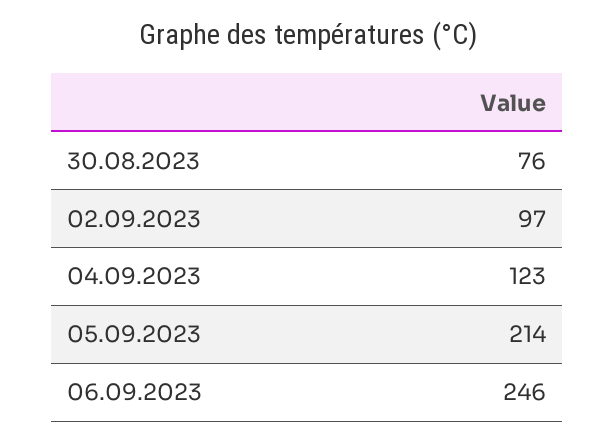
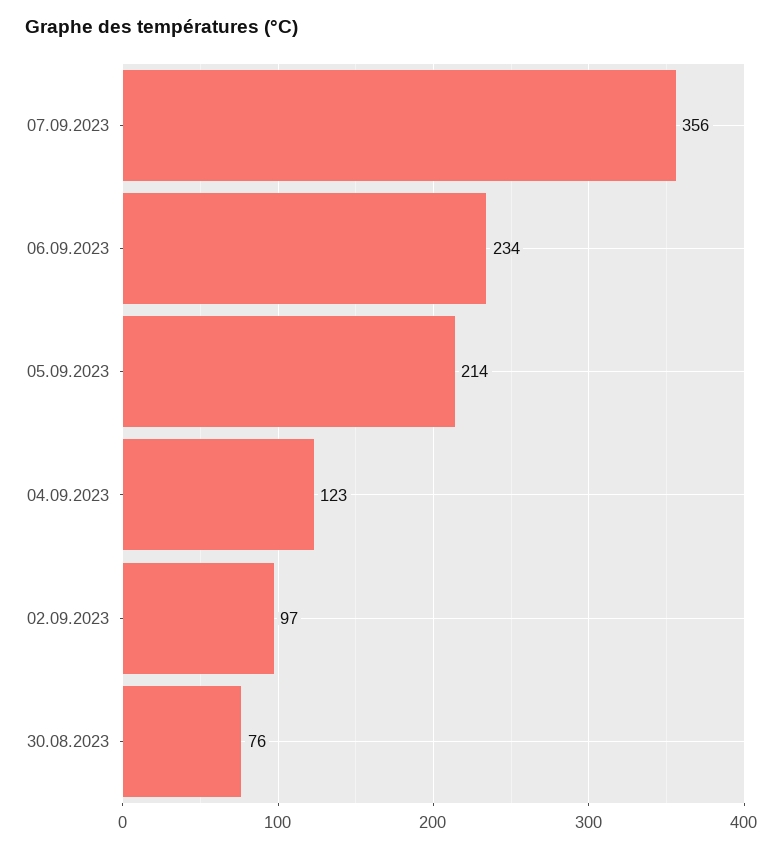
06.09.2023: 246 -> 234
07.09.2023: none -> 356

